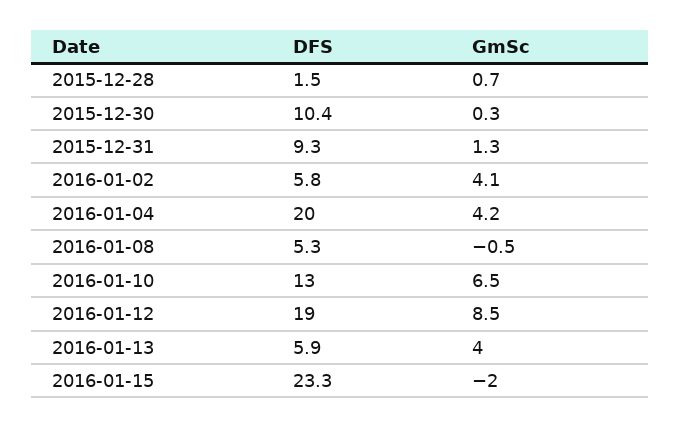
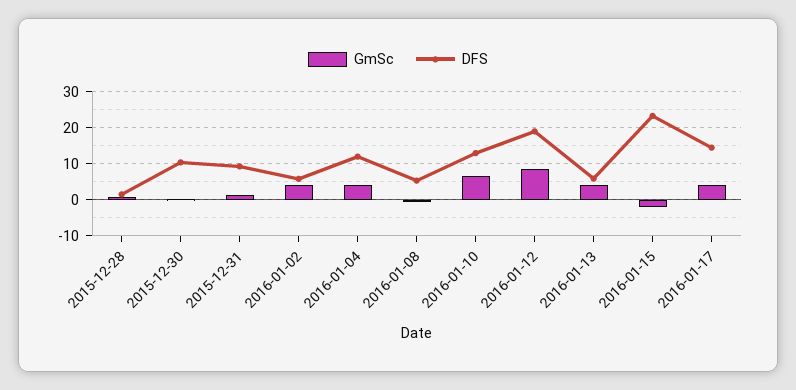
DFS, 2016-01-04: 20 -> 12
GmSc, 2016-01-17: none -> 4
DFS, 2016-01-17: none -> 14

